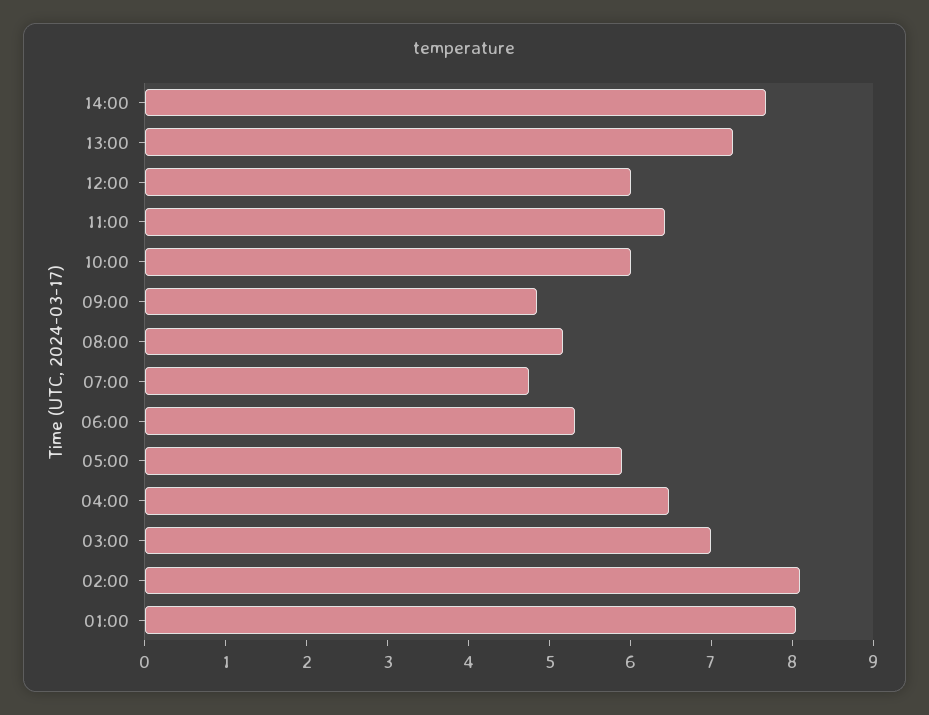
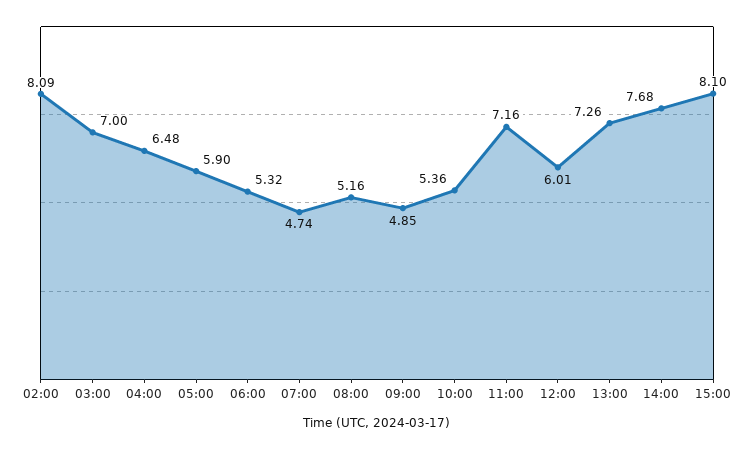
11:00: 6.4 -> 7.16
10:00: 6 -> 5.36
01:00: 8 -> none
15:00: none -> 8.1

